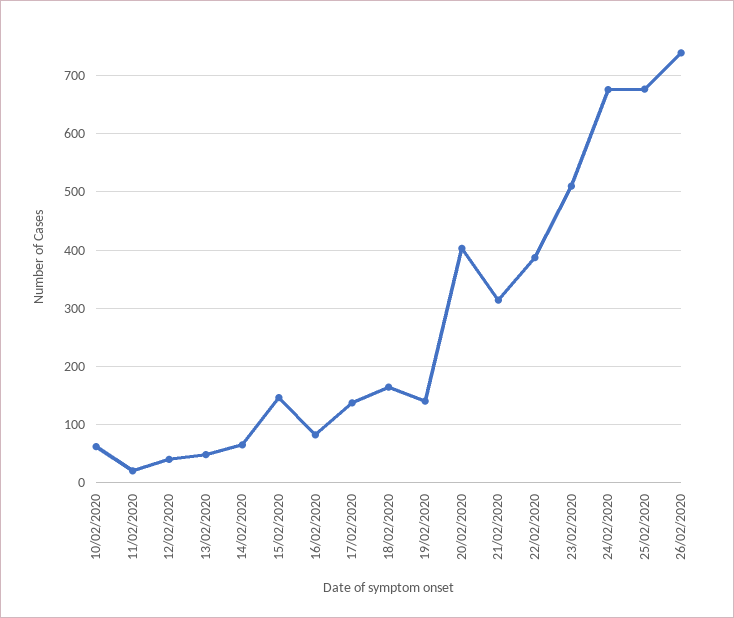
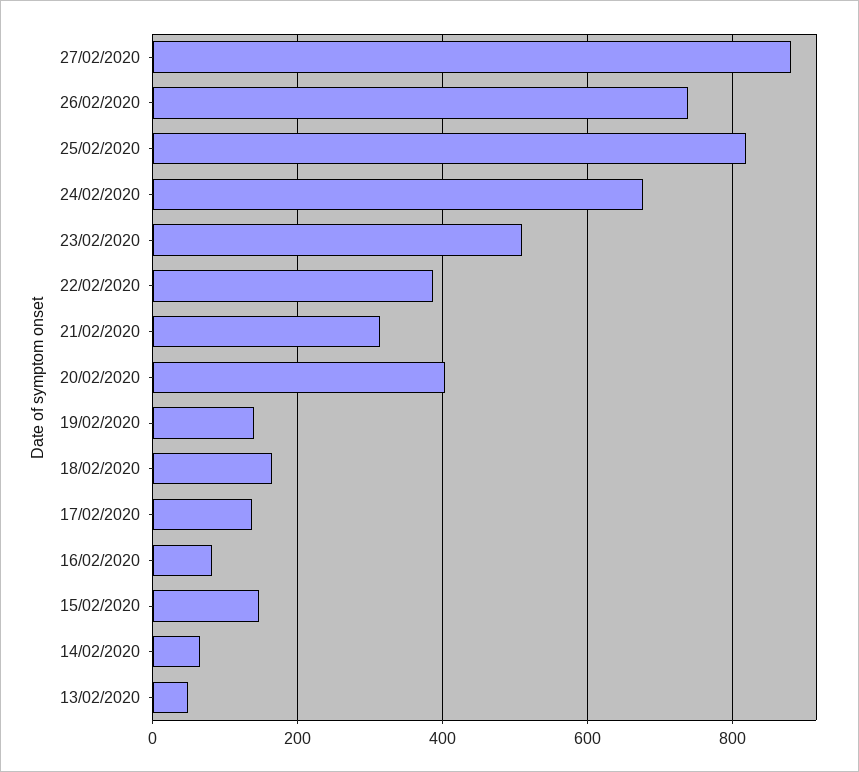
10/02/2020: 60 -> none
11/02/2020: 20 -> none
12/02/2020: 40 -> none
25/02/2020: 680 -> 820
27/02/2020: none -> 880

